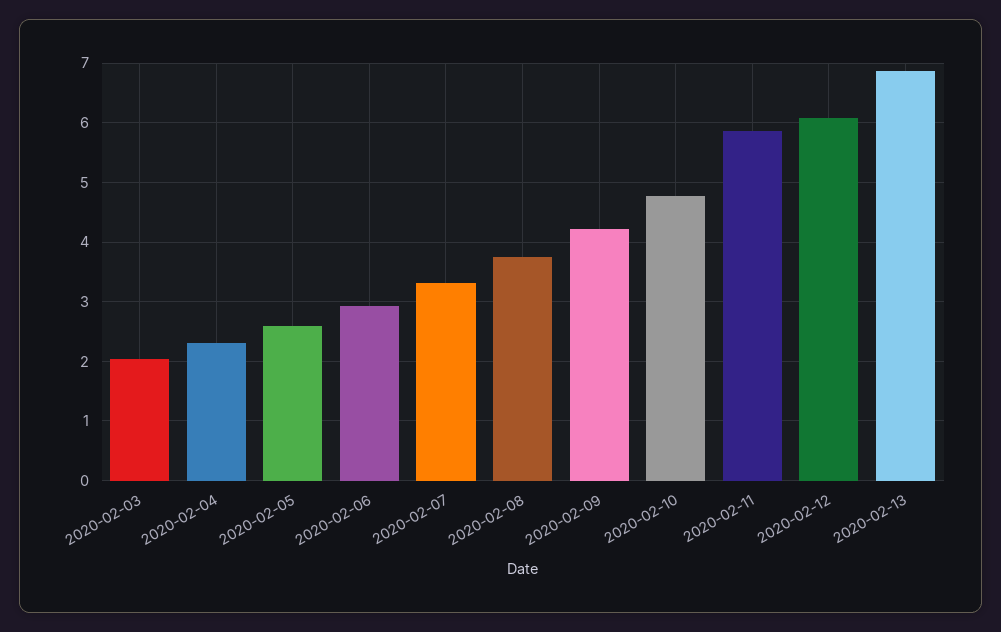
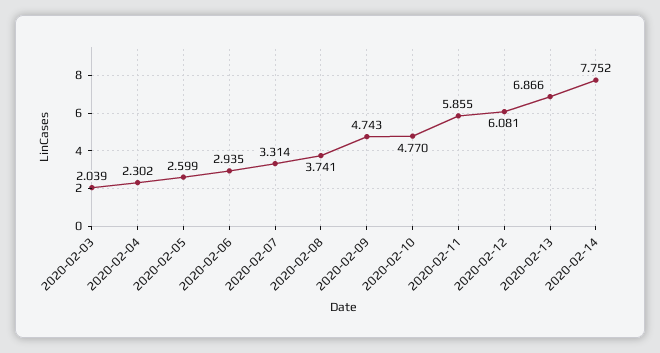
2020-02-09: 4.2 -> 4.743
2020-02-14: none -> 7.752

